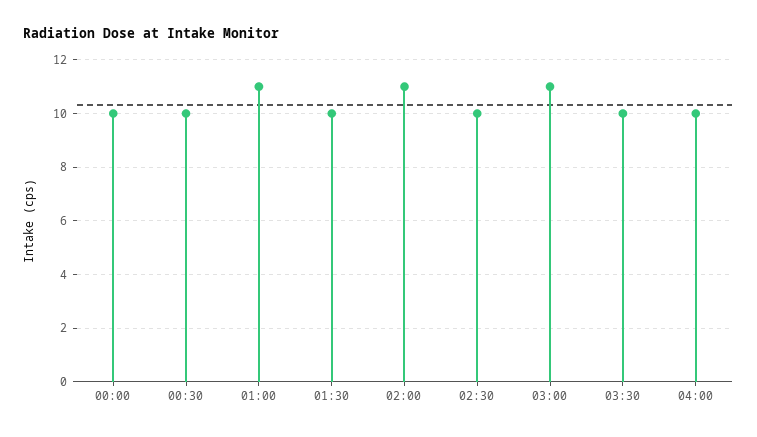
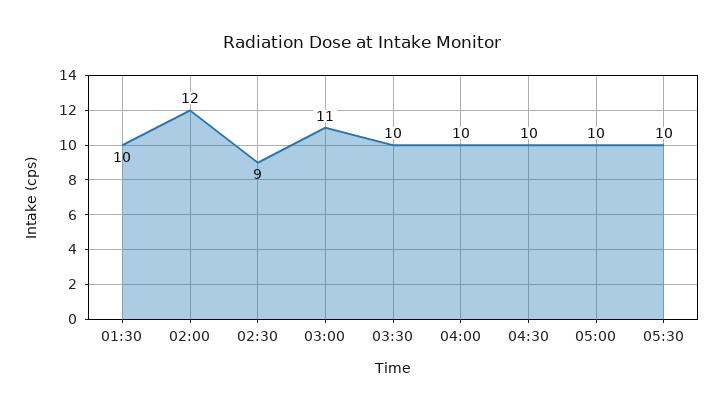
00:00: 10 -> none
00:30: 10 -> none
01:00: 11 -> none
02:00: 11 -> 12
02:30: 10 -> 9
04:30: none -> 10
05:00: none -> 10
05:30: none -> 10

